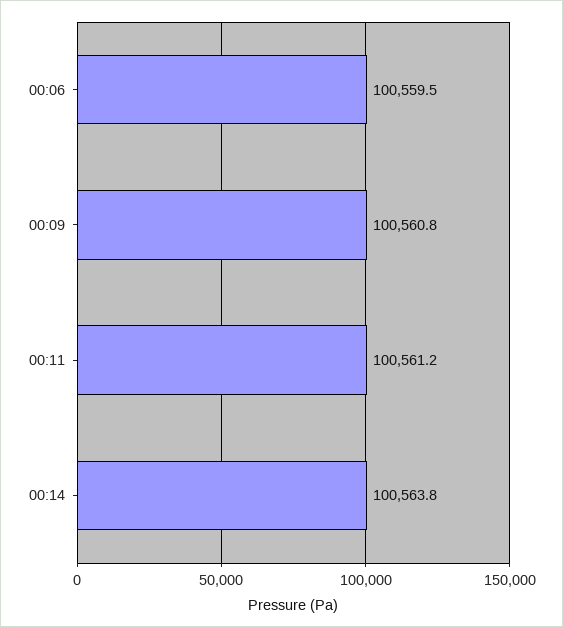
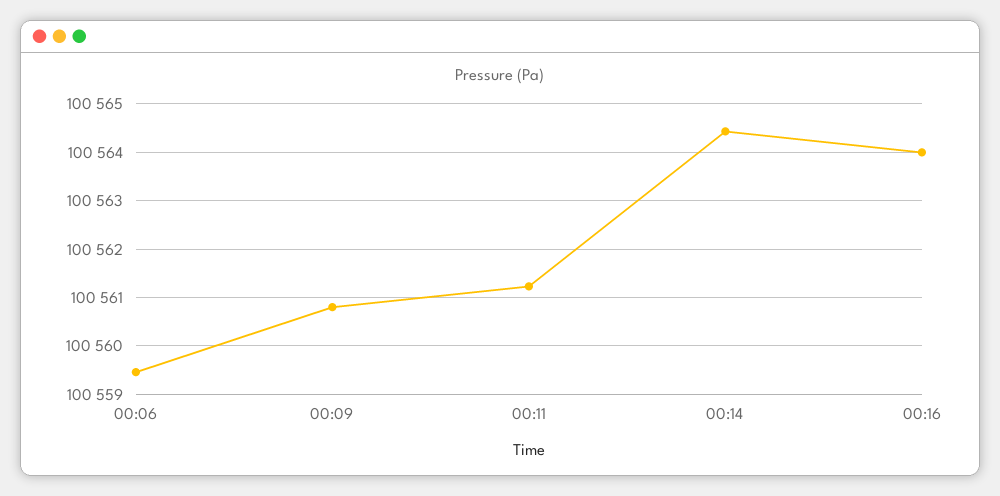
00:14: 100563.8 -> 100564.4
00:16: none -> 100564

